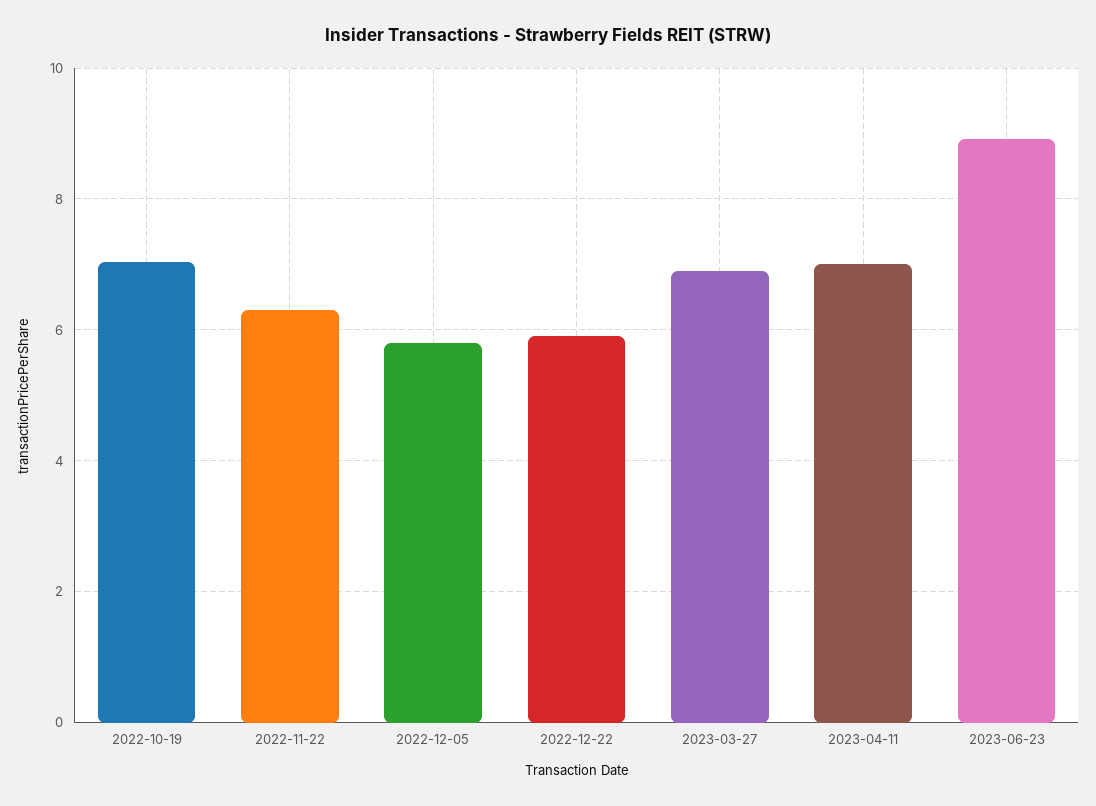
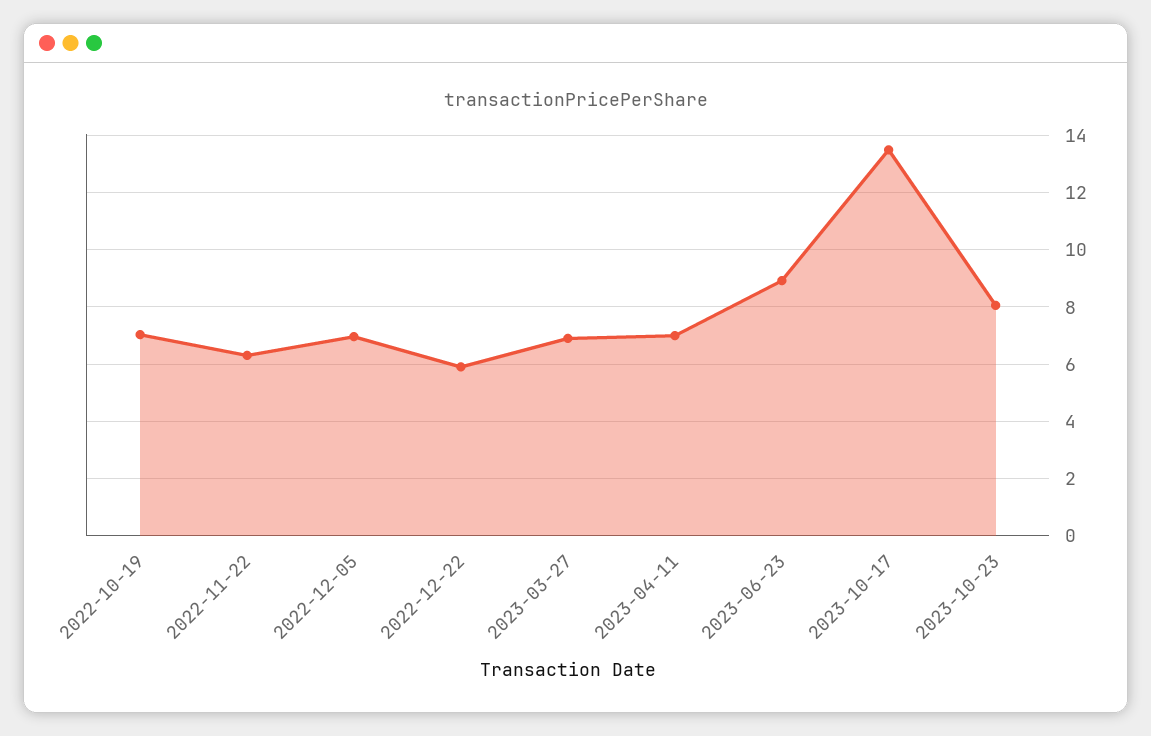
2022-12-05: 5.8 -> 7
2023-10-17: none -> 13.5
2023-10-23: none -> 8

